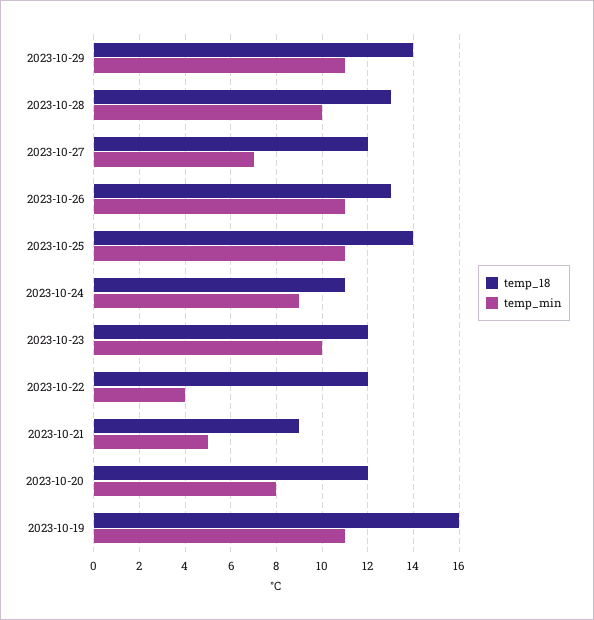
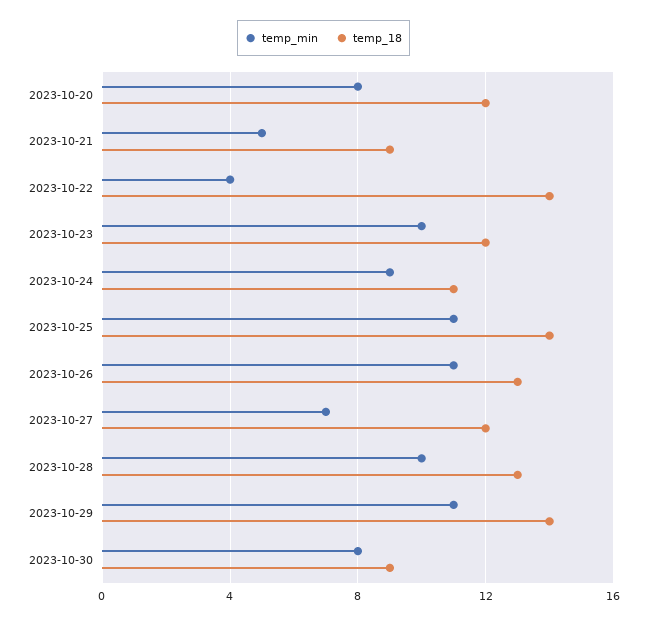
temp_18, 2023-10-22: 12 -> 14
temp_18, 2023-10-19: 16 -> none
temp_min, 2023-10-19: 11 -> none
temp_min, 2023-10-30: none -> 8
temp_18, 2023-10-30: none -> 9

